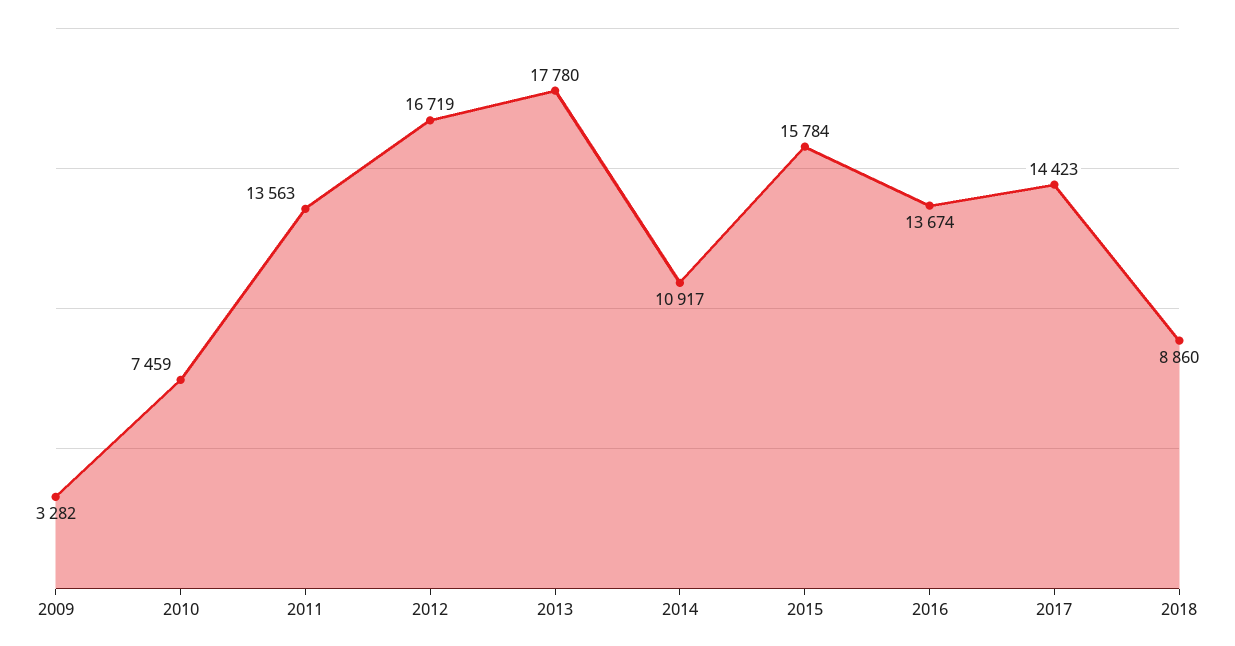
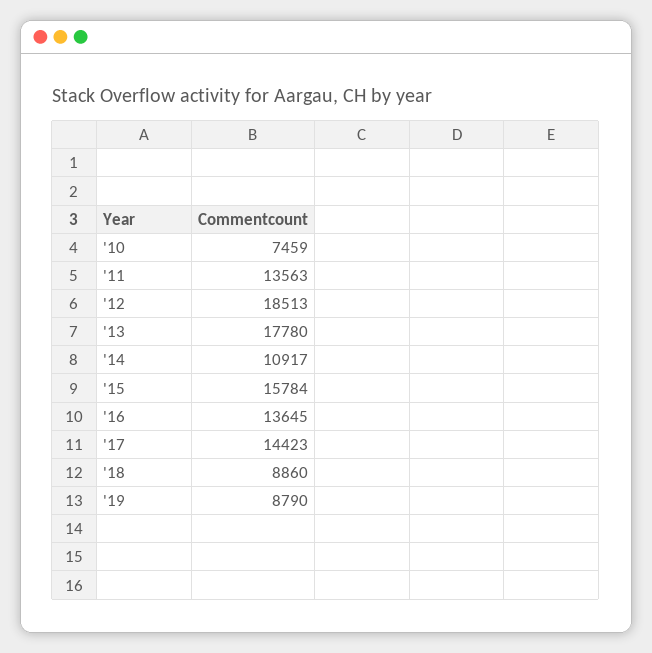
2009: 3282 -> none
2012: 16719 -> 18513
2016: 13674 -> 13645
'19: none -> 8790

